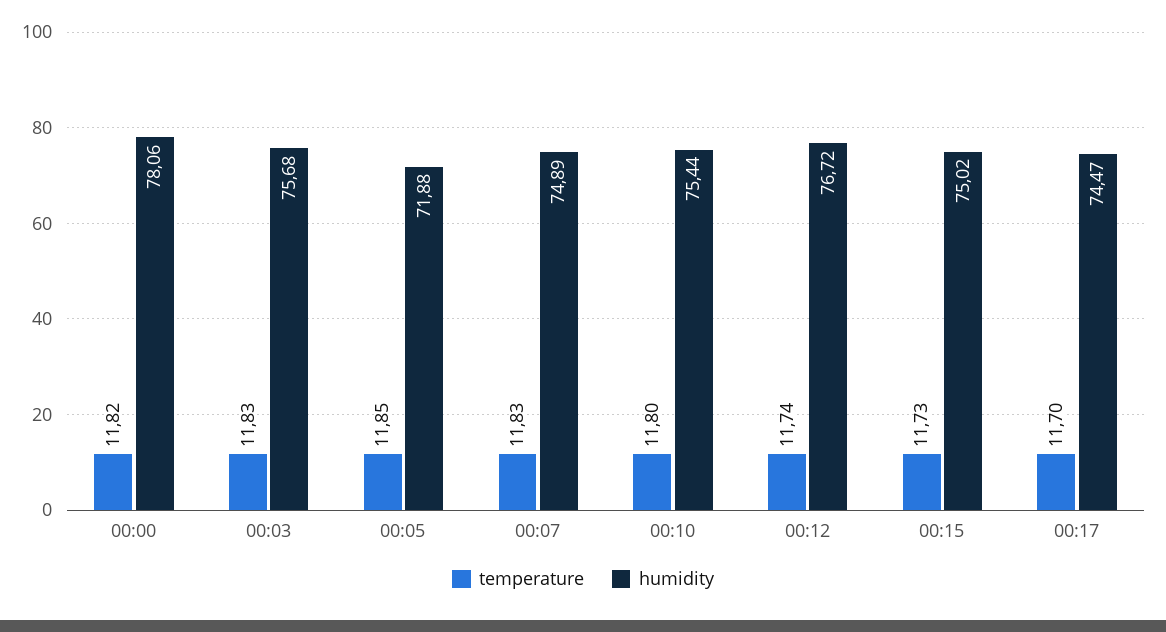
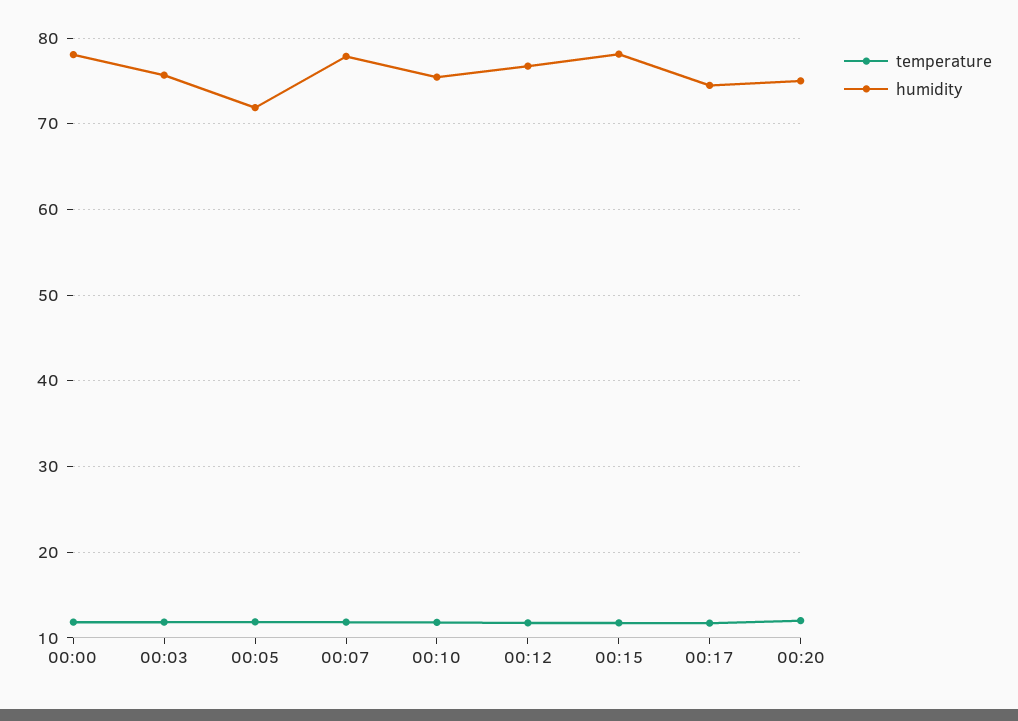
humidity, 00:07: 74.89 -> 78
humidity, 00:15: 75.02 -> 78
temperature, 00:20: none -> 12
humidity, 00:20: none -> 75

